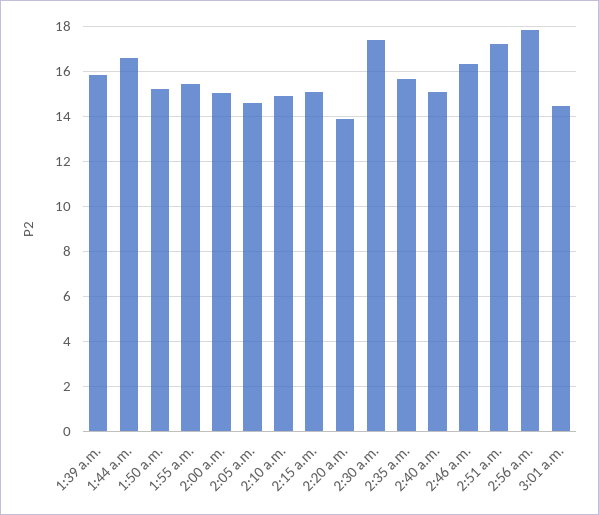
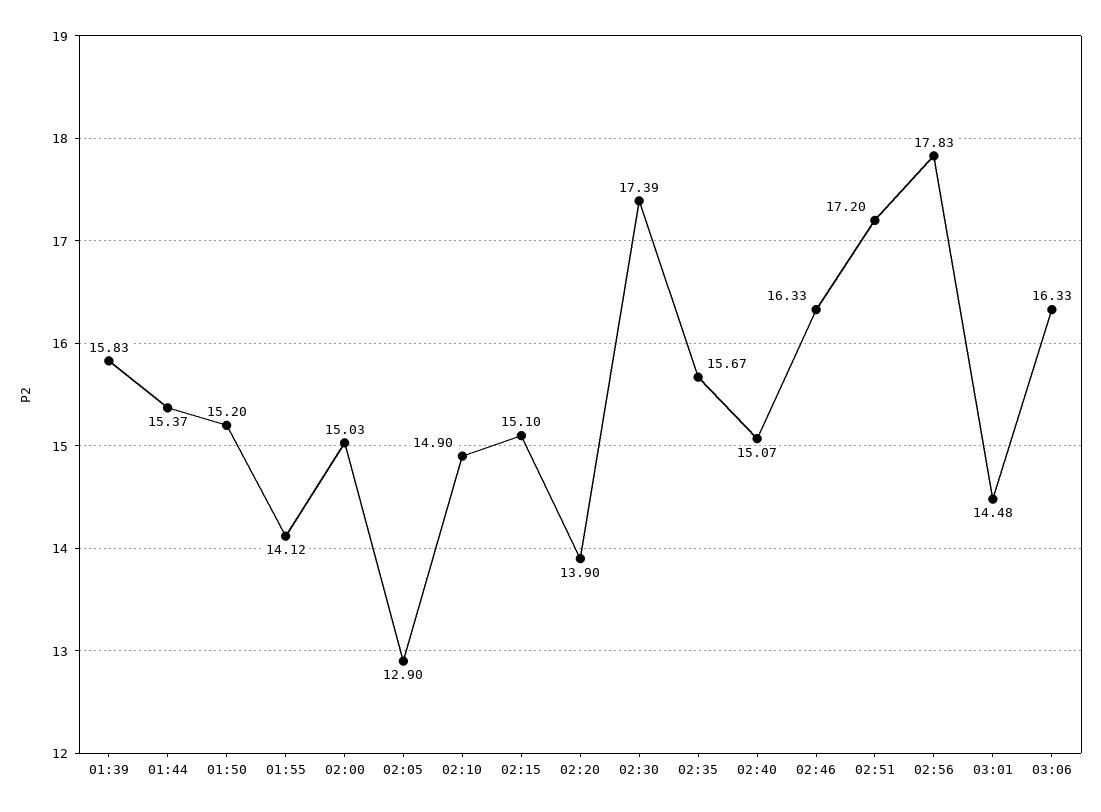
1:44 a.m.: 16.5 -> 15.37
1:55 a.m.: 15.5 -> 14.12
2:05 a.m.: 14.5 -> 12.9
03:06: none -> 16.33

